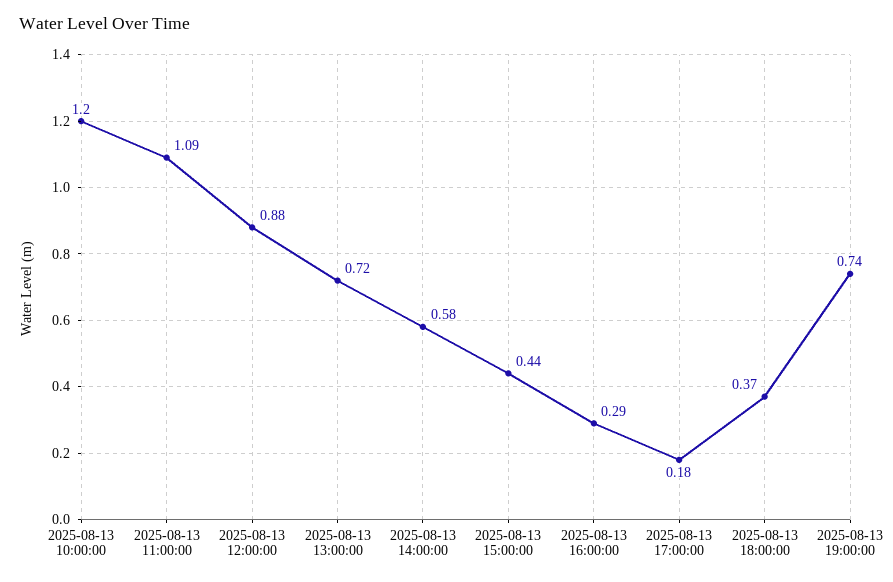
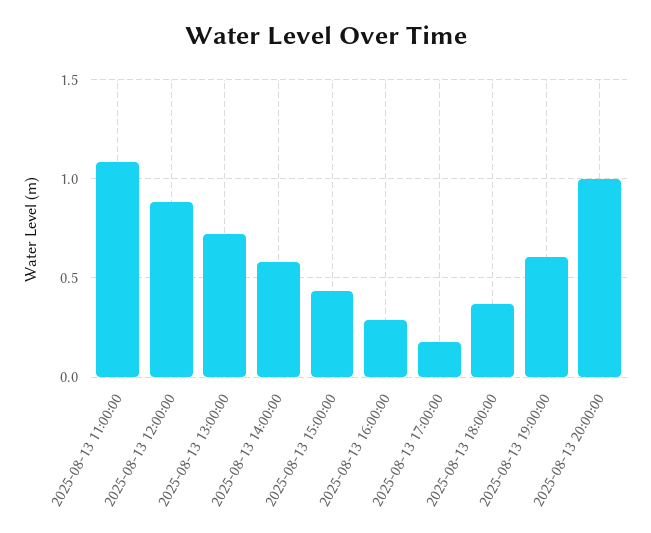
2025-08-13 10:00:00: 1.2 -> none
2025-08-13 19:00:00: 0.74 -> 0.6
2025-08-13 20:00:00: none -> 1

